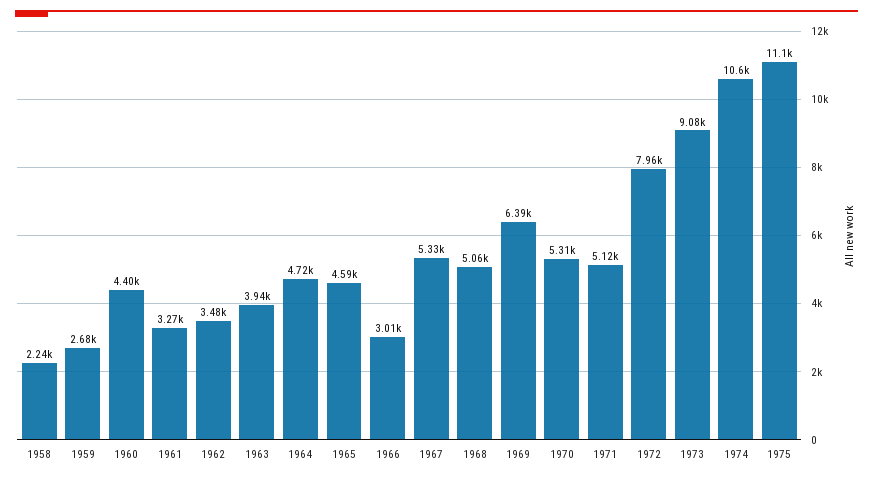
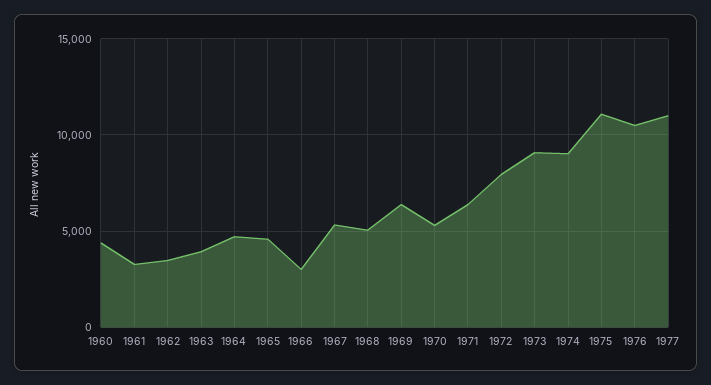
1958: 2240 -> none
1959: 2680 -> none
1971: 5120 -> 6500
1974: 10600 -> 9000
1976: none -> 10500
1977: none -> 11000

